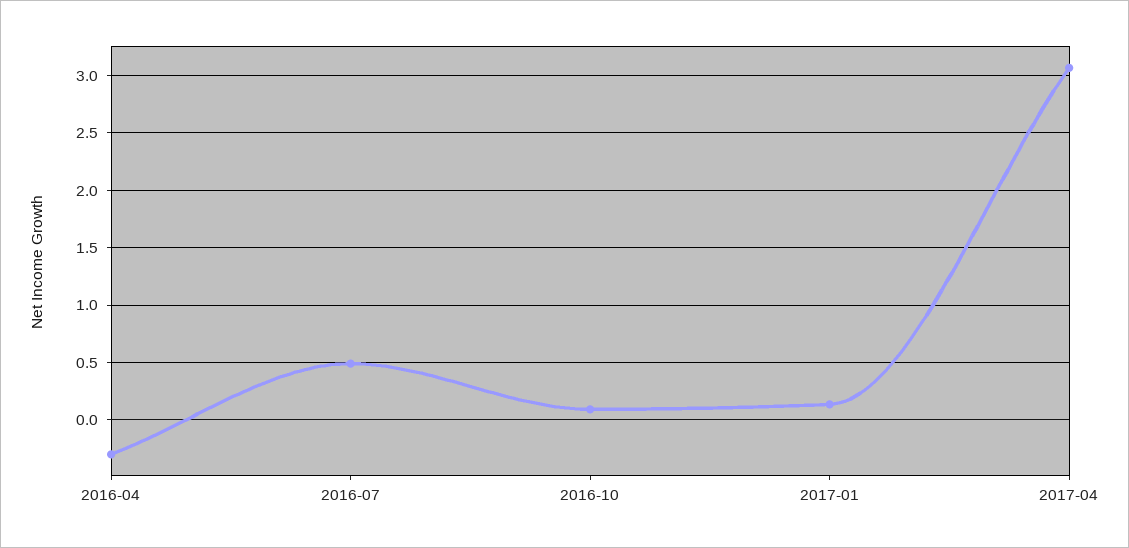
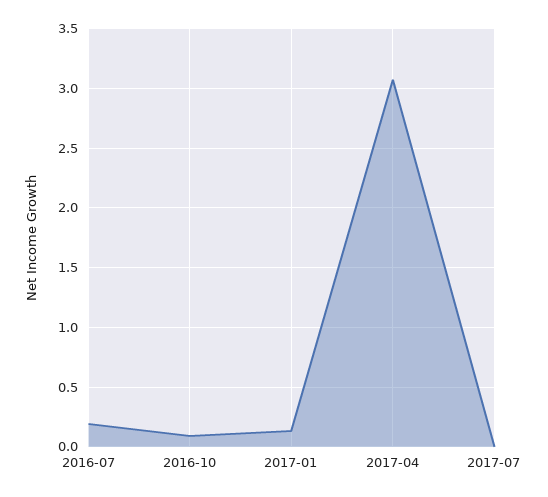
2016-04: -0.3 -> none
2016-07: 0.5 -> 0.2
2017-07: none -> 0

